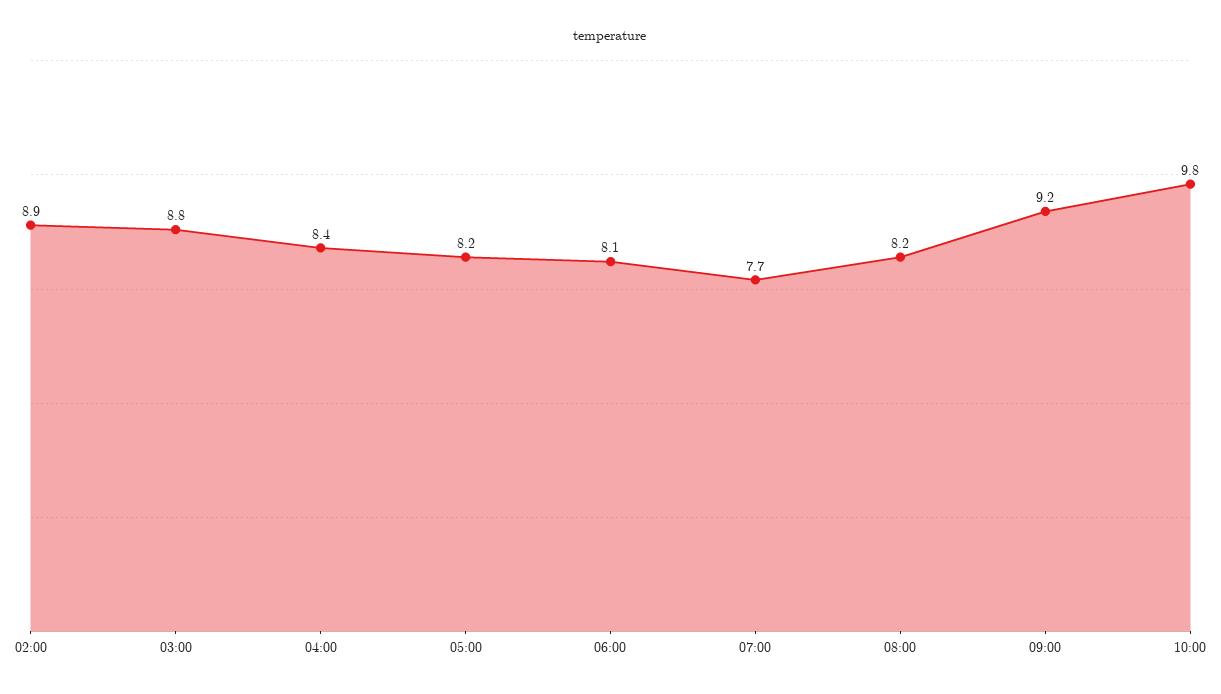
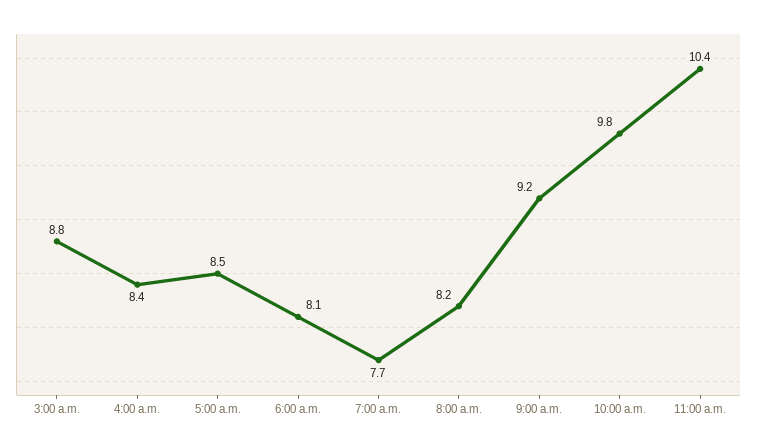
02:00: 8.9 -> none
05:00: 8.2 -> 8.5
11:00 a.m.: none -> 10.4

